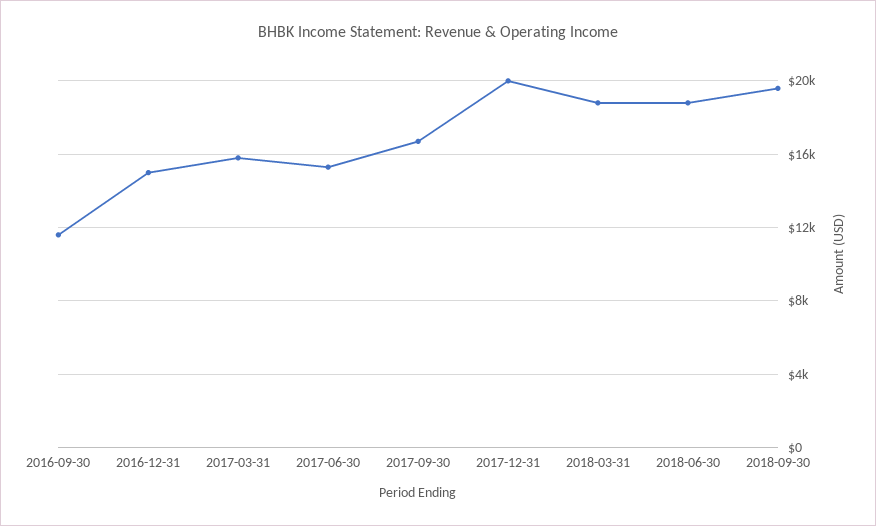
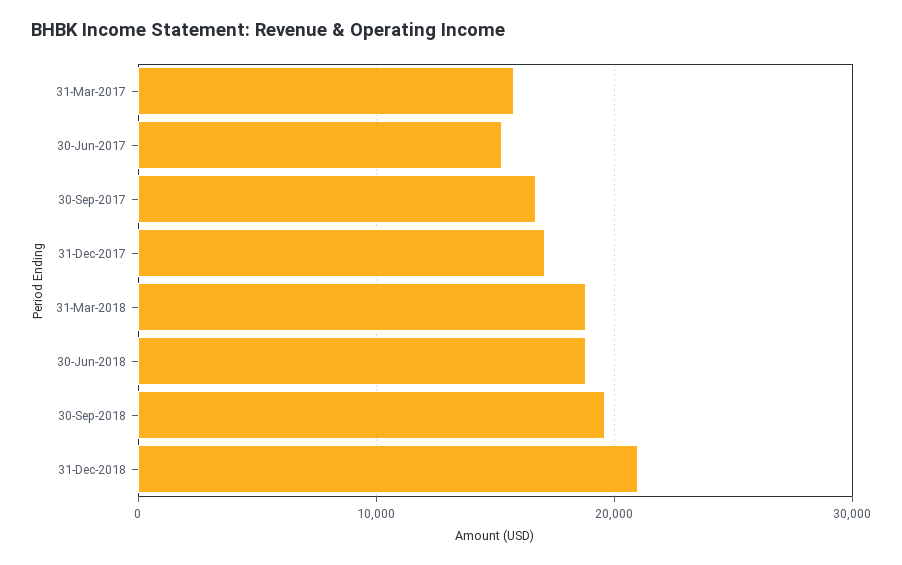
2016-09-30: 11500 -> none
2016-12-31: 15000 -> none
2017-12-31: 20000 -> 17000
31-Dec-2018: none -> 21000

